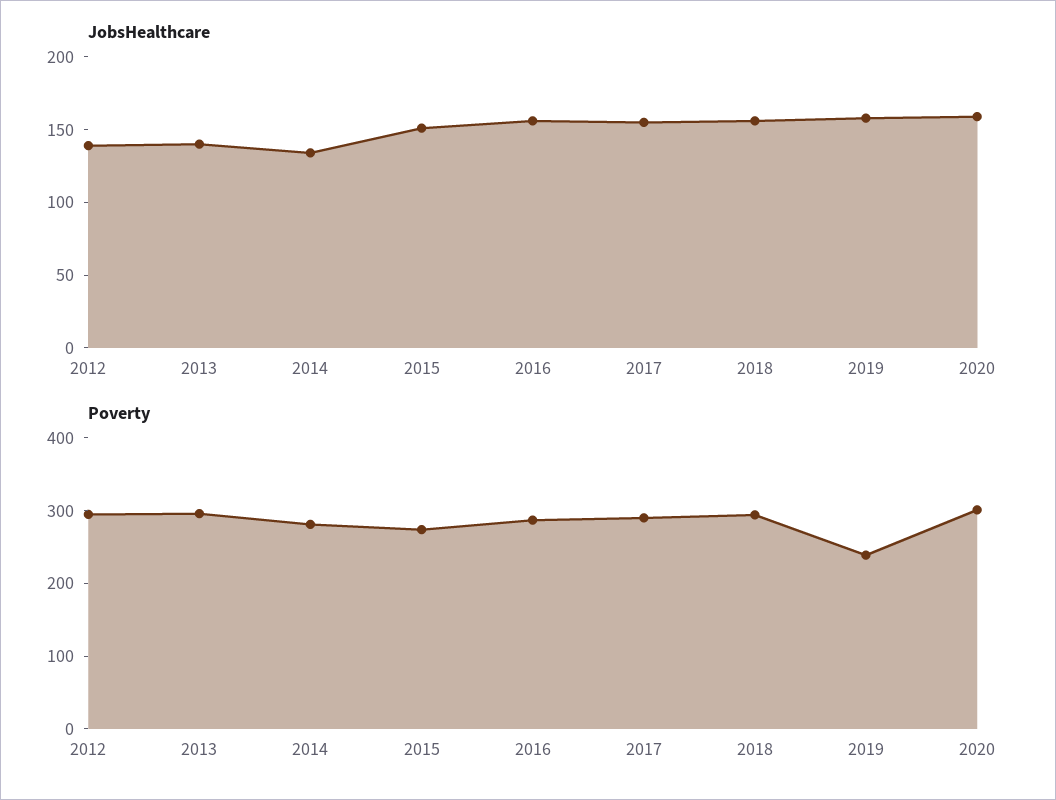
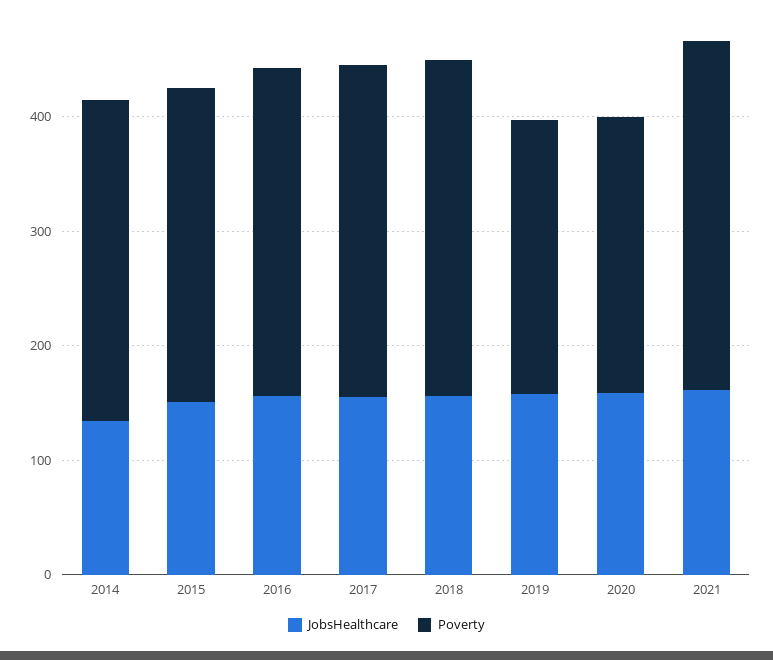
JobsHealthcare, 2012: 140 -> none
JobsHealthcare, 2013: 140 -> none
Poverty, 2012: 300 -> none
Poverty, 2013: 300 -> none
Poverty, 2020: 300 -> 240
JobsHealthcare, 2021: none -> 160
Poverty, 2021: none -> 300

